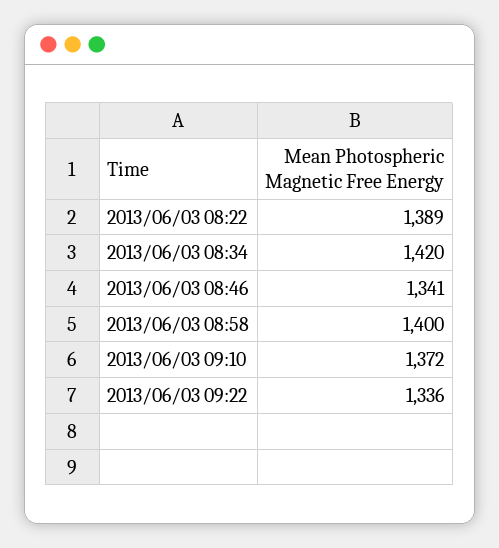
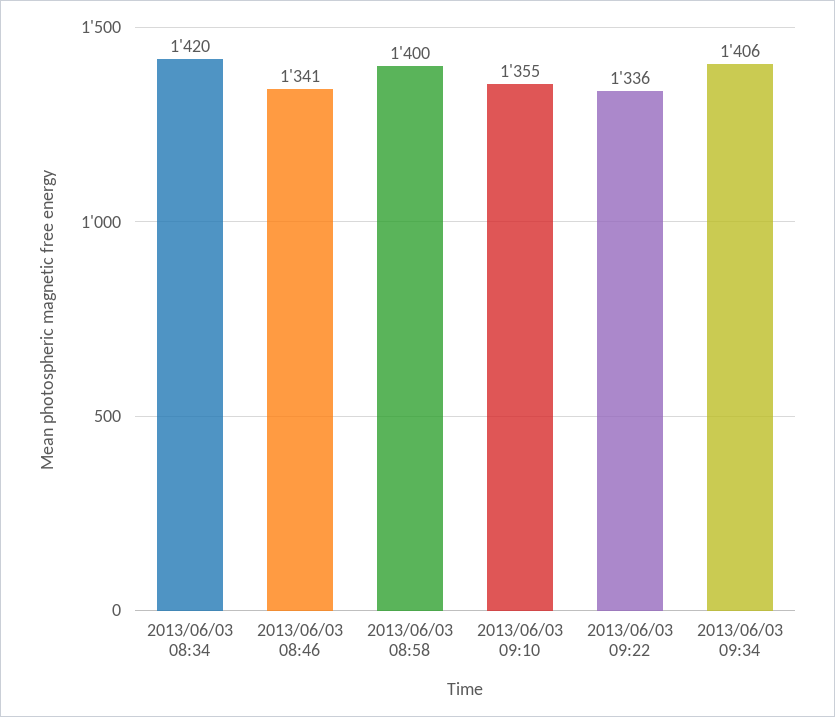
2013/06/03 08:22: 1389 -> none
2013/06/03 09:10: 1372 -> 1355
2013/06/03 09:34: none -> 1406

